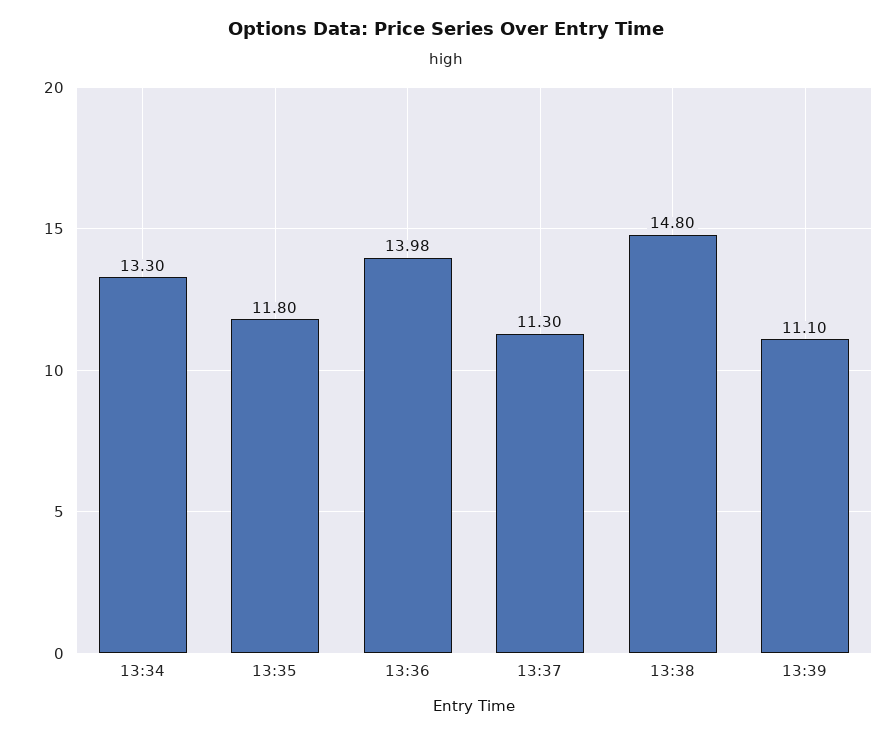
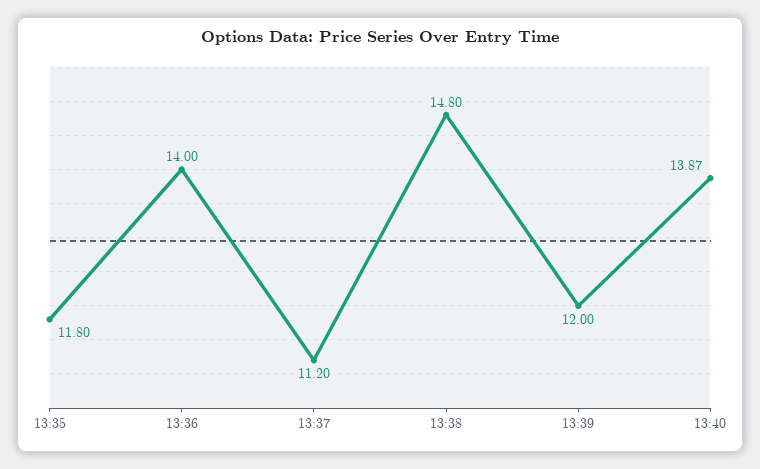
13:34: 13.3 -> none
13:36: 13.98 -> 14
13:37: 11.3 -> 11.2
13:39: 11.1 -> 12
13:40: none -> 13.87

